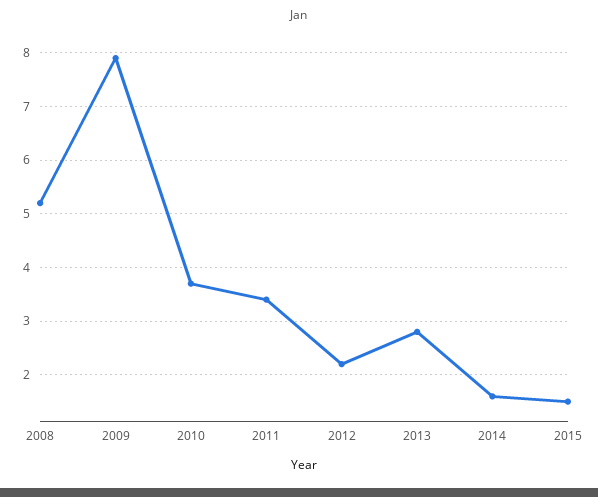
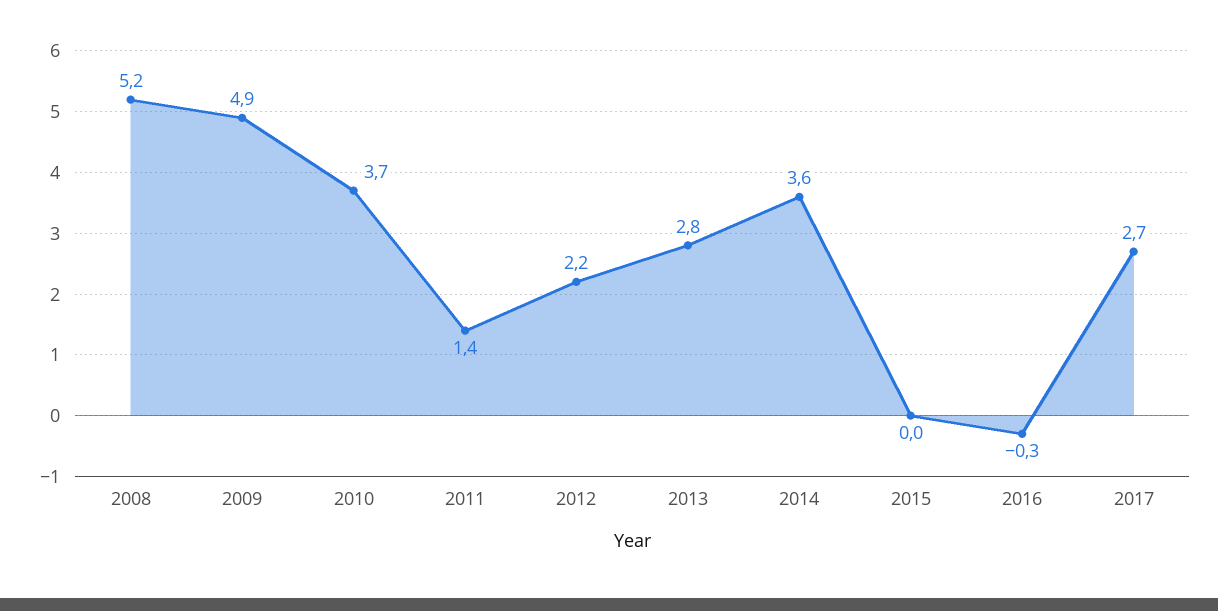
2009: 8 -> 4.9
2011: 3.5 -> 1.4
2014: 1.5 -> 3.6
2015: 1.5 -> 0
2016: none -> -0.3
2017: none -> 2.7

